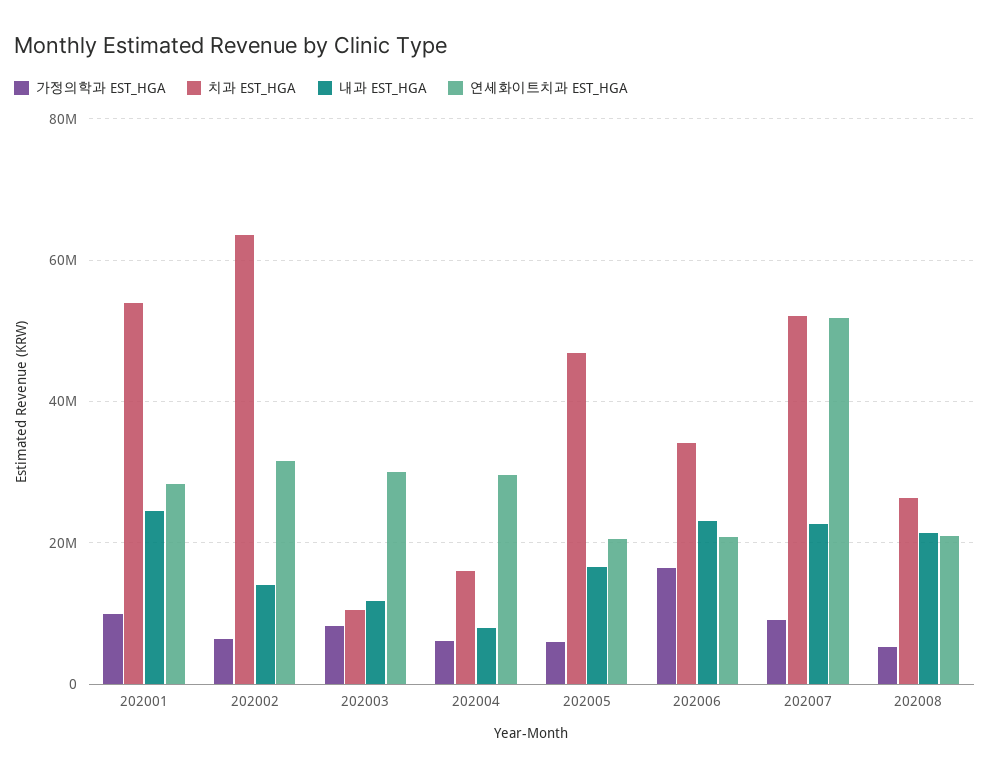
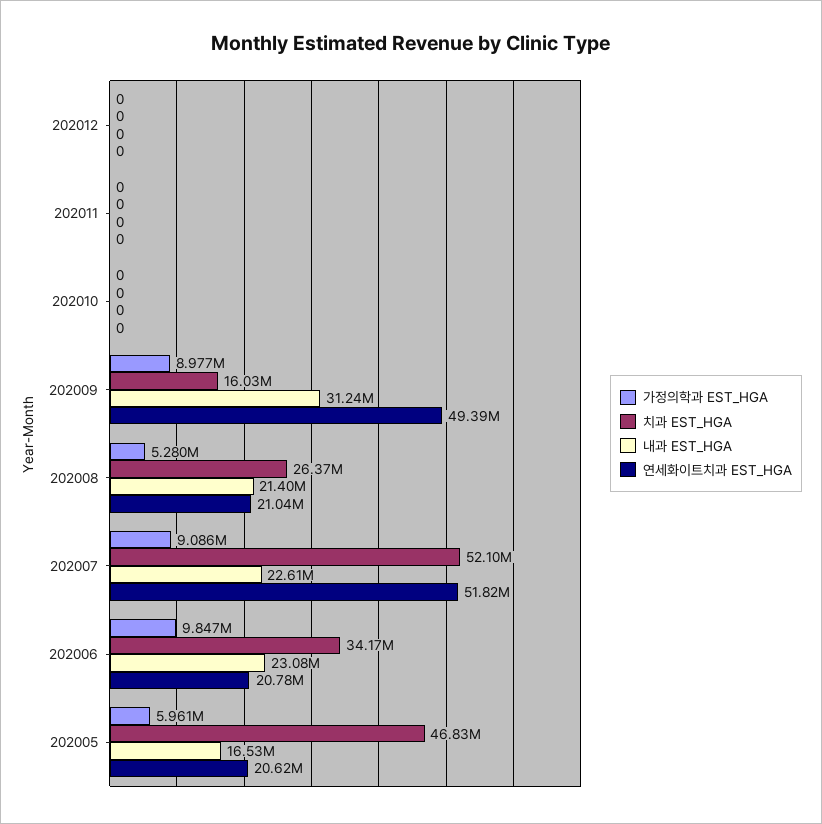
가정의학과 EST_HGA, 202001: 10000000 -> none
치과 EST_HGA, 202001: 54000000 -> none
내과 EST_HGA, 202001: 24000000 -> none
연세화이트치과 EST_HGA, 202001: 28000000 -> none
가정의학과 EST_HGA, 202002: 6000000 -> none
치과 EST_HGA, 202002: 64000000 -> none
내과 EST_HGA, 202002: 14000000 -> none
연세화이트치과 EST_HGA, 202002: 32000000 -> none
가정의학과 EST_HGA, 202003: 8000000 -> none
치과 EST_HGA, 202003: 10000000 -> none
내과 EST_HGA, 202003: 12000000 -> none
연세화이트치과 EST_HGA, 202003: 30000000 -> none
가정의학과 EST_HGA, 202004: 6000000 -> none
치과 EST_HGA, 202004: 16000000 -> none
내과 EST_HGA, 202004: 8000000 -> none
연세화이트치과 EST_HGA, 202004: 30000000 -> none
가정의학과 EST_HGA, 202006: 16000000 -> 9847000
가정의학과 EST_HGA, 202012: none -> 0
치과 EST_HGA, 202012: none -> 0
내과 EST_HGA, 202012: none -> 0
연세화이트치과 EST_HGA, 202012: none -> 0
가정의학과 EST_HGA, 202011: none -> 0
치과 EST_HGA, 202011: none -> 0
내과 EST_HGA, 202011: none -> 0
연세화이트치과 EST_HGA, 202011: none -> 0
가정의학과 EST_HGA, 202010: none -> 0
치과 EST_HGA, 202010: none -> 0
내과 EST_HGA, 202010: none -> 0
연세화이트치과 EST_HGA, 202010: none -> 0
가정의학과 EST_HGA, 202009: none -> 8977000
치과 EST_HGA, 202009: none -> 16030000
내과 EST_HGA, 202009: none -> 31240000
연세화이트치과 EST_HGA, 202009: none -> 49390000

